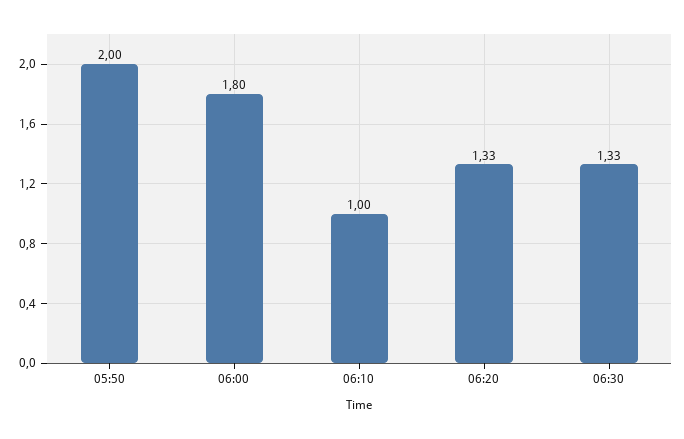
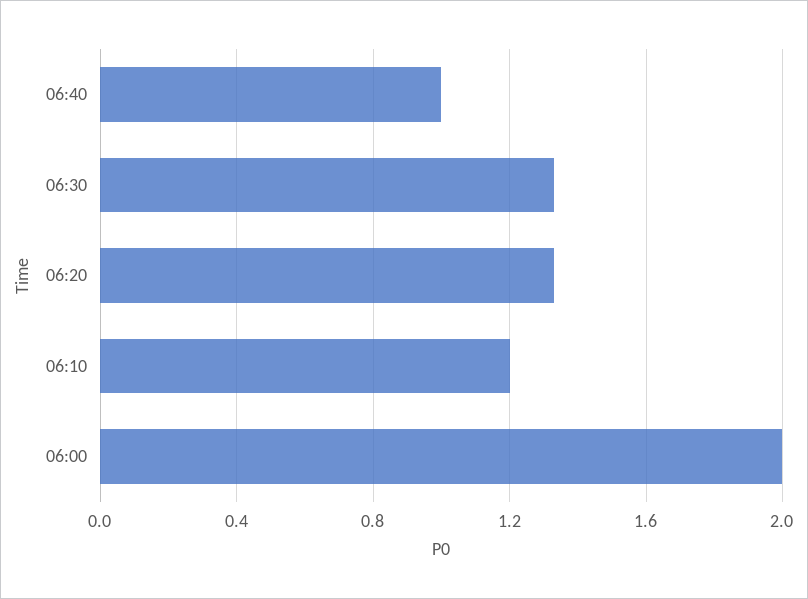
05:50: 2 -> none
06:00: 1.8 -> 2
06:10: 1 -> 1.2
06:40: none -> 1

